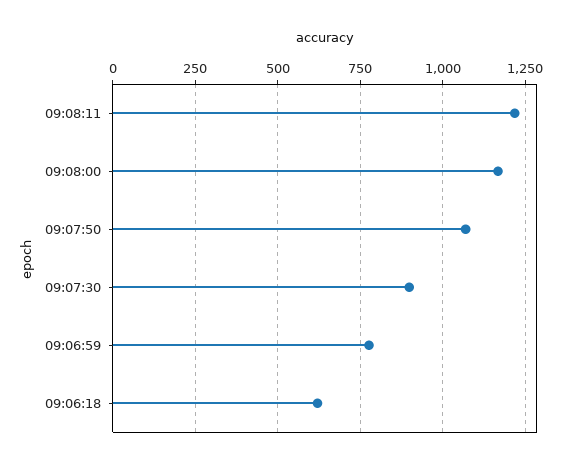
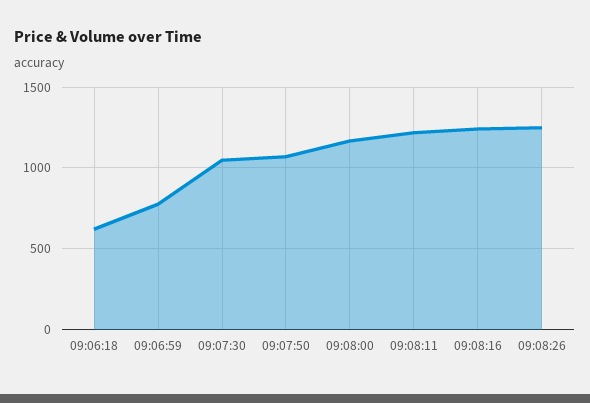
09:07:30: 900 -> 1050
09:08:16: none -> 1250
09:08:26: none -> 1250

